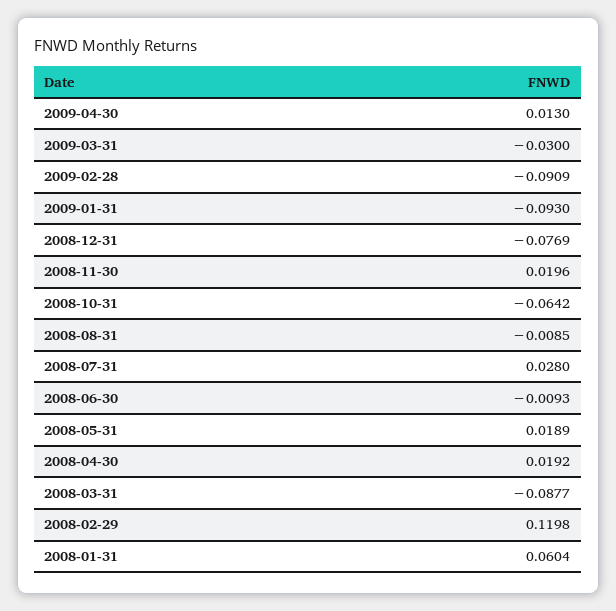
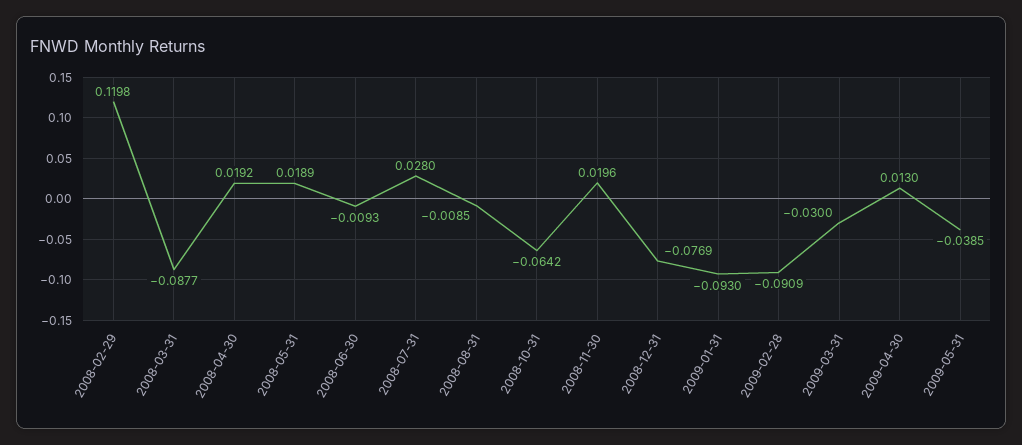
2008-01-31: 0.0604 -> none
2009-05-31: none -> -0.0385

